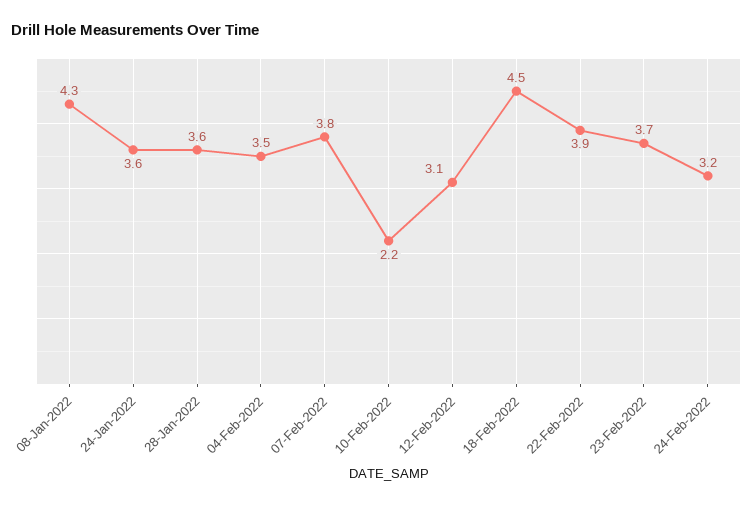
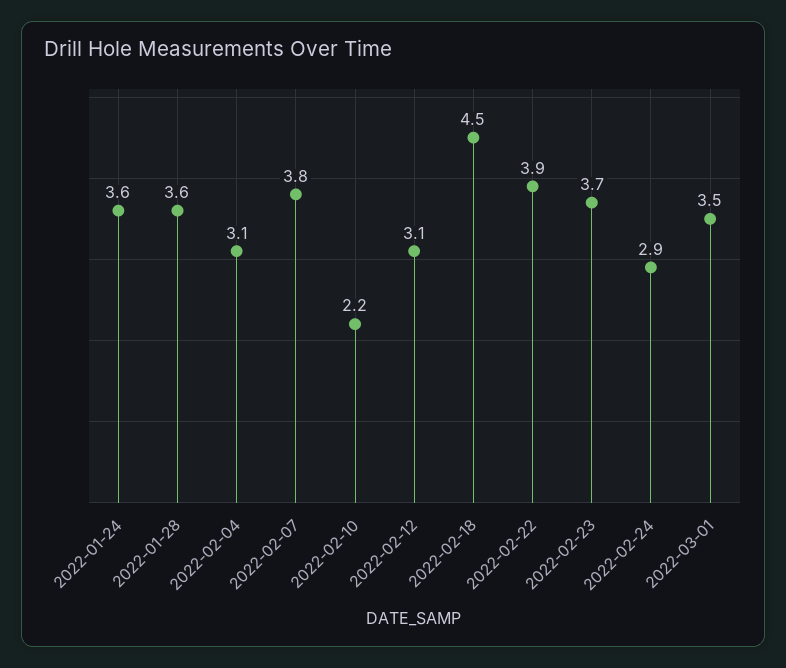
08-Jan-2022: 4.3 -> none
04-Feb-2022: 3.5 -> 3.1
24-Feb-2022: 3.2 -> 2.9
2022-03-01: none -> 3.5

